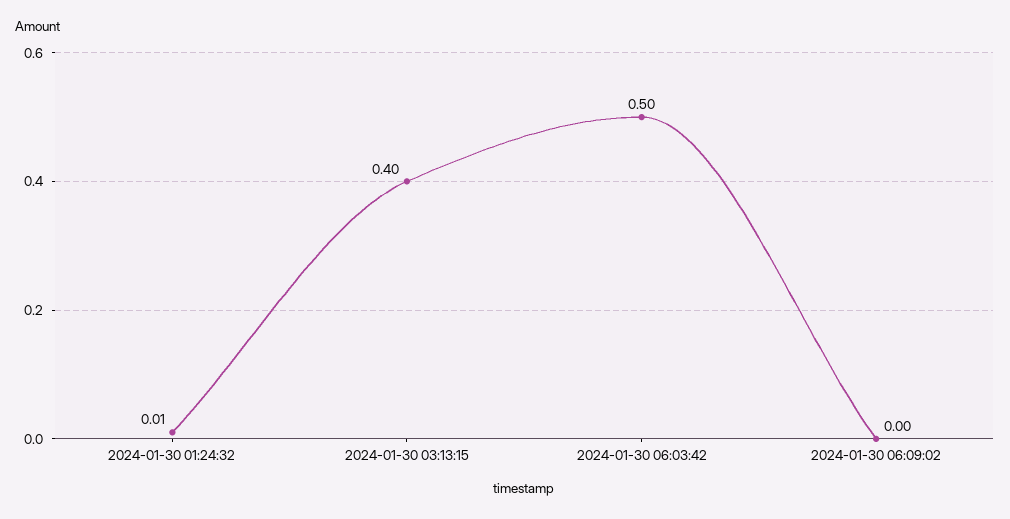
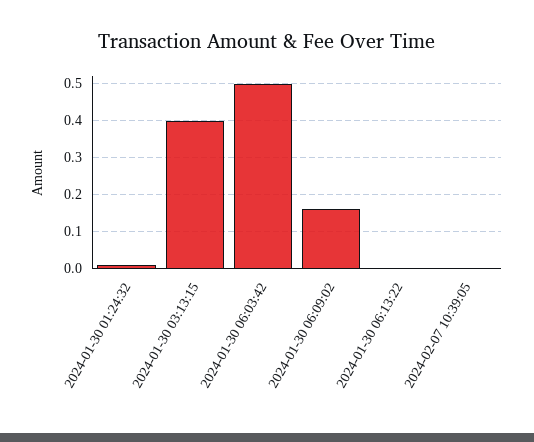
2024-01-30 06:09:02: 0 -> 0.15
2024-01-30 06:13:22: none -> 0
2024-02-07 10:39:05: none -> 0

